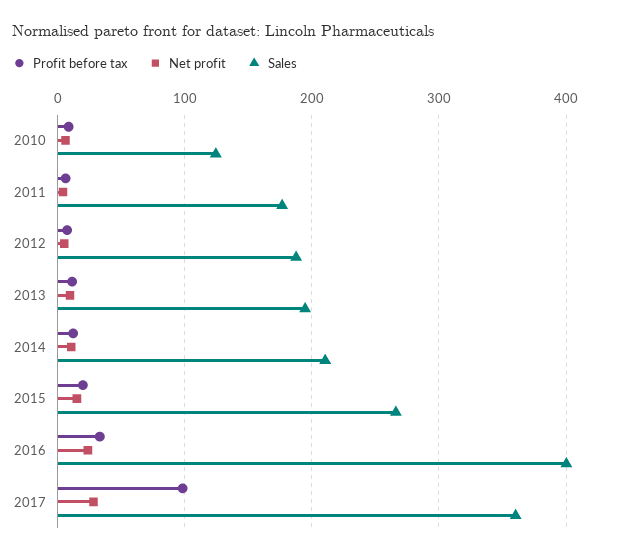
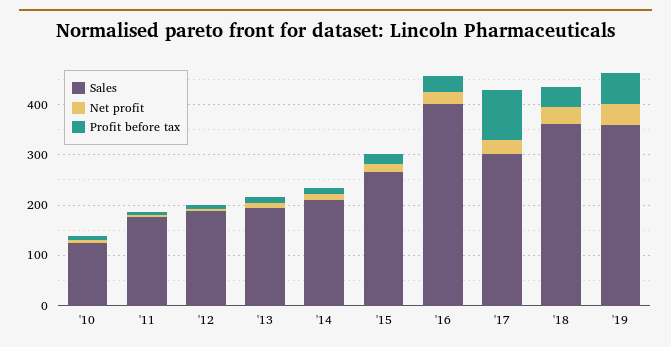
Sales, 2017: 360 -> 300
Sales, '18: none -> 360
Net profit, '18: none -> 40
Profit before tax, '18: none -> 40
Sales, '19: none -> 360
Net profit, '19: none -> 40
Profit before tax, '19: none -> 60

